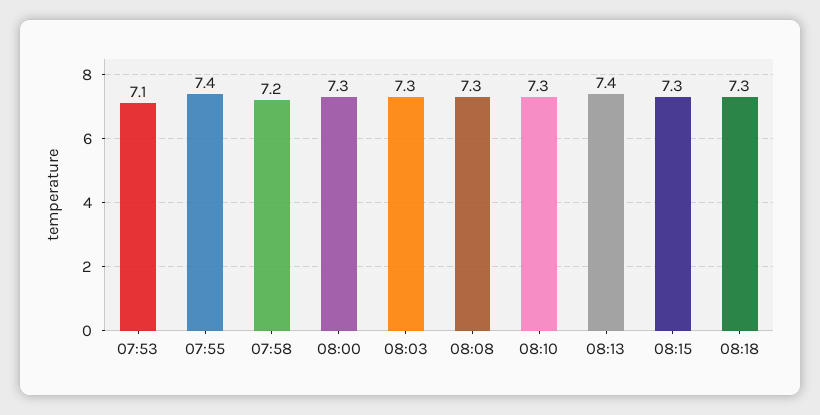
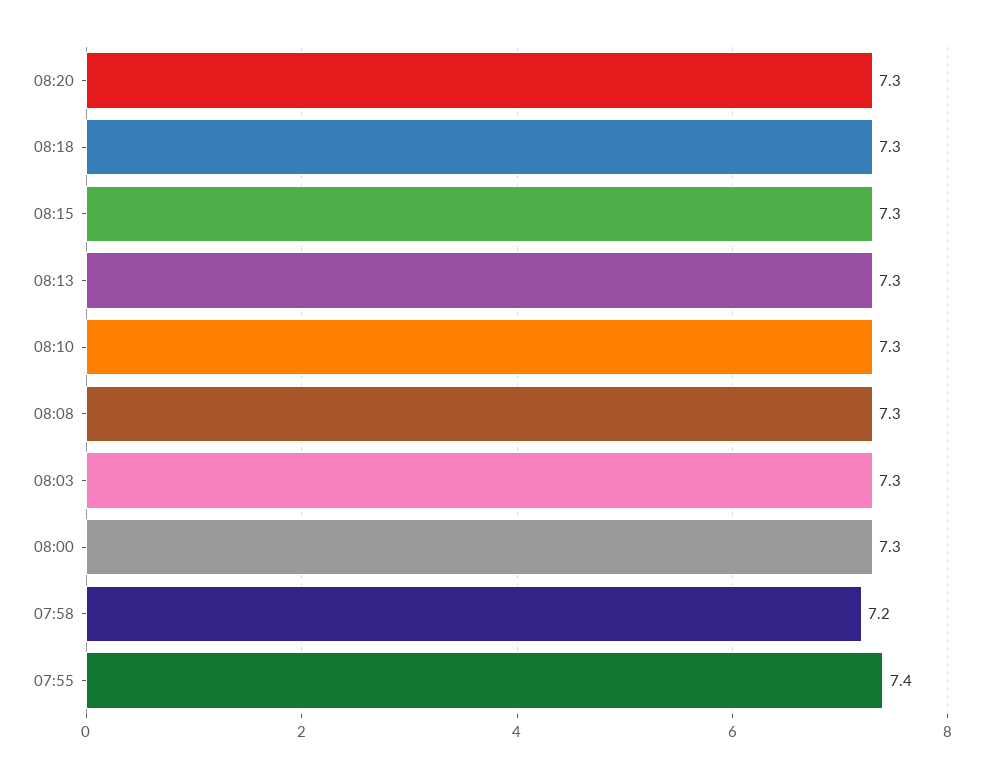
07:53: 7.1 -> none
08:13: 7.4 -> 7.3
08:20: none -> 7.3

